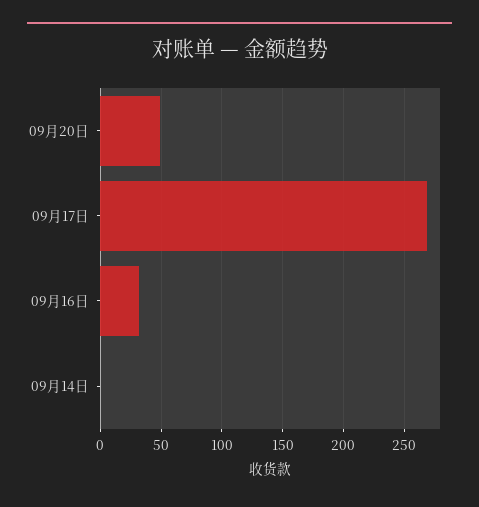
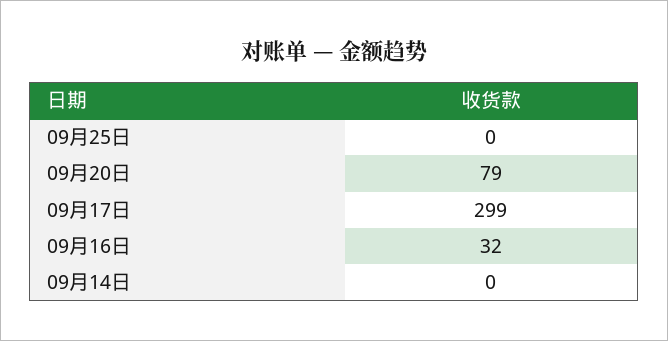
09月20日: 50 -> 79
09月17日: 270 -> 299
09月25日: none -> 0

